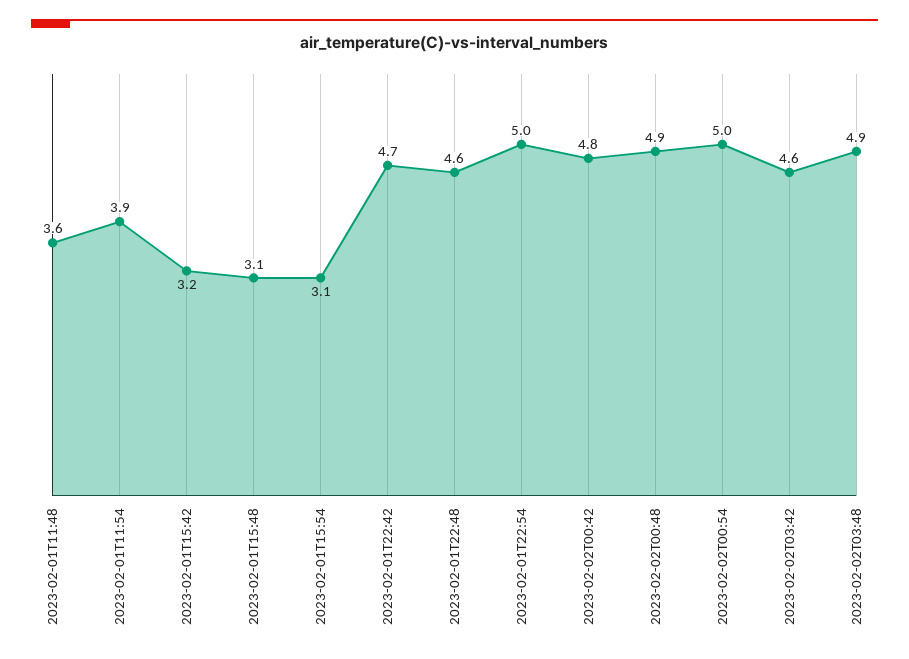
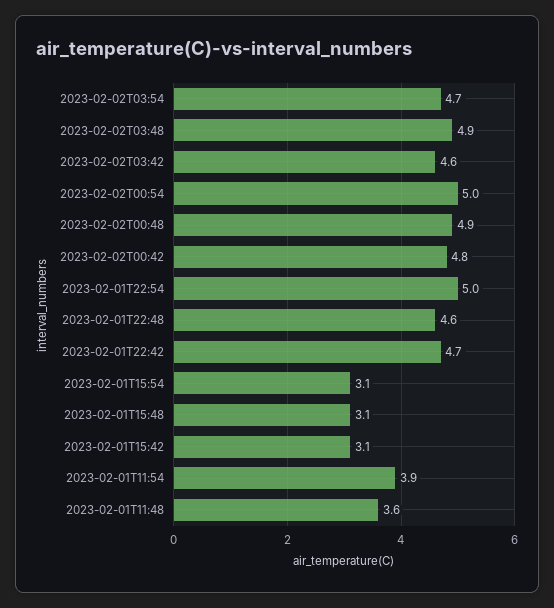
2023-02-01T15:42: 3.2 -> 3.1
2023-02-02T03:54: none -> 4.7

